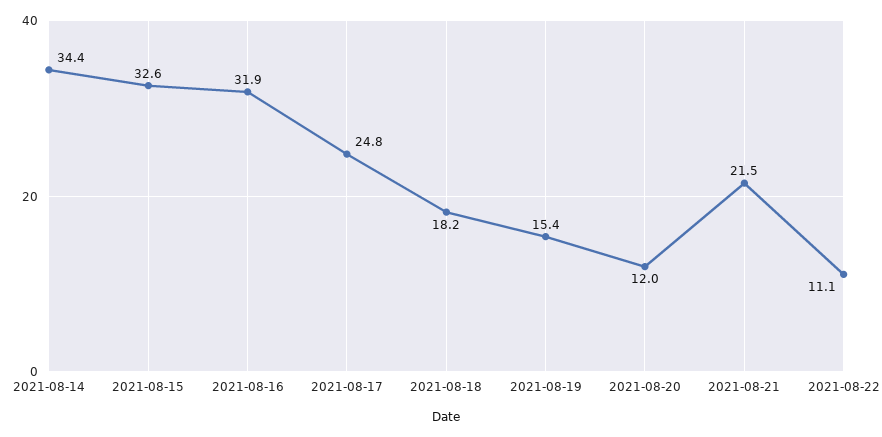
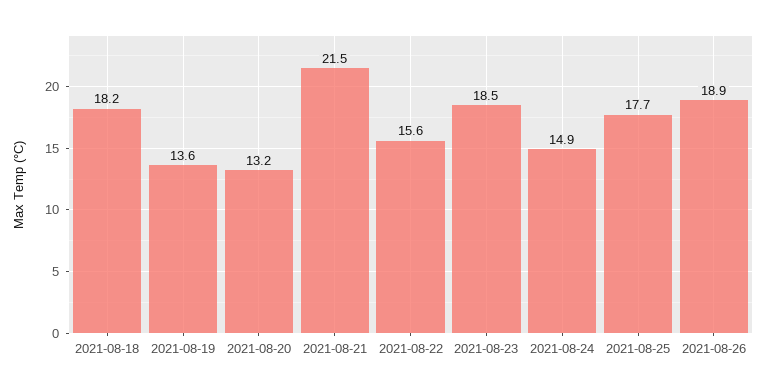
2021-08-14: 34.4 -> none
2021-08-15: 32.6 -> none
2021-08-16: 31.9 -> none
2021-08-17: 24.8 -> none
2021-08-19: 15.4 -> 13.6
2021-08-20: 12 -> 13.2
2021-08-22: 11.1 -> 15.6
2021-08-23: none -> 18.5
2021-08-24: none -> 14.9
2021-08-25: none -> 17.7
2021-08-26: none -> 18.9

